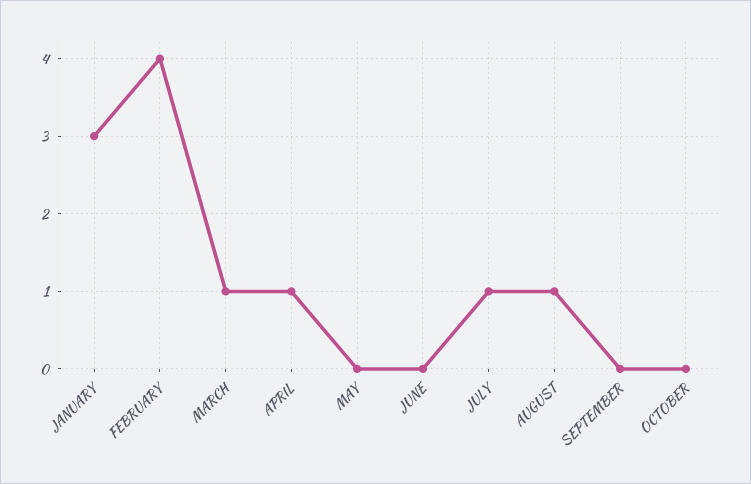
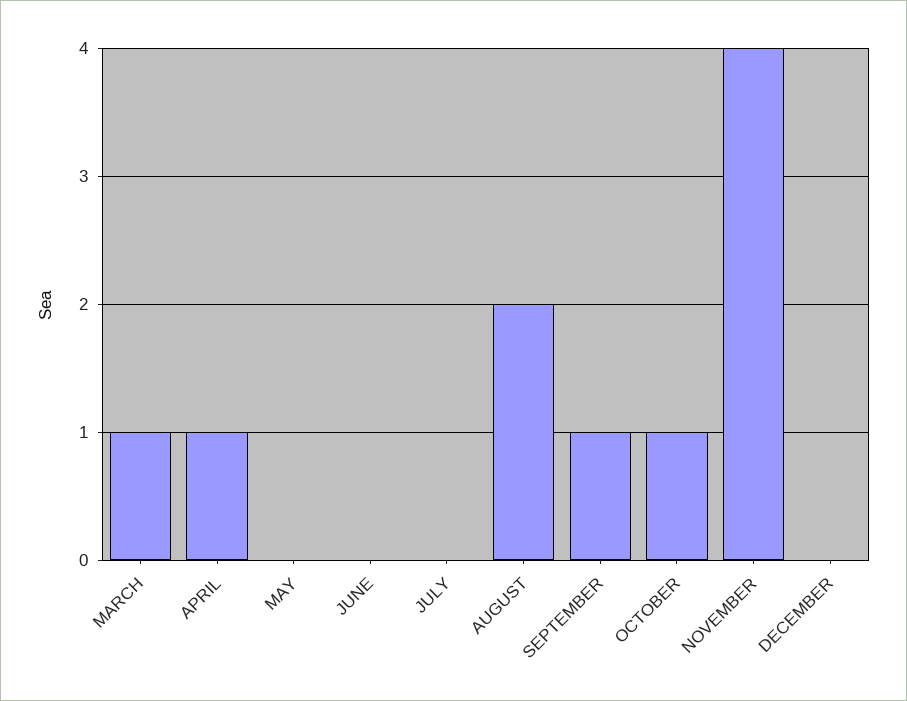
JANUARY: 3 -> none
FEBRUARY: 4 -> none
JULY: 1 -> 0
AUGUST: 1 -> 2
SEPTEMBER: 0 -> 1
OCTOBER: 0 -> 1
NOVEMBER: none -> 4
DECEMBER: none -> 0

